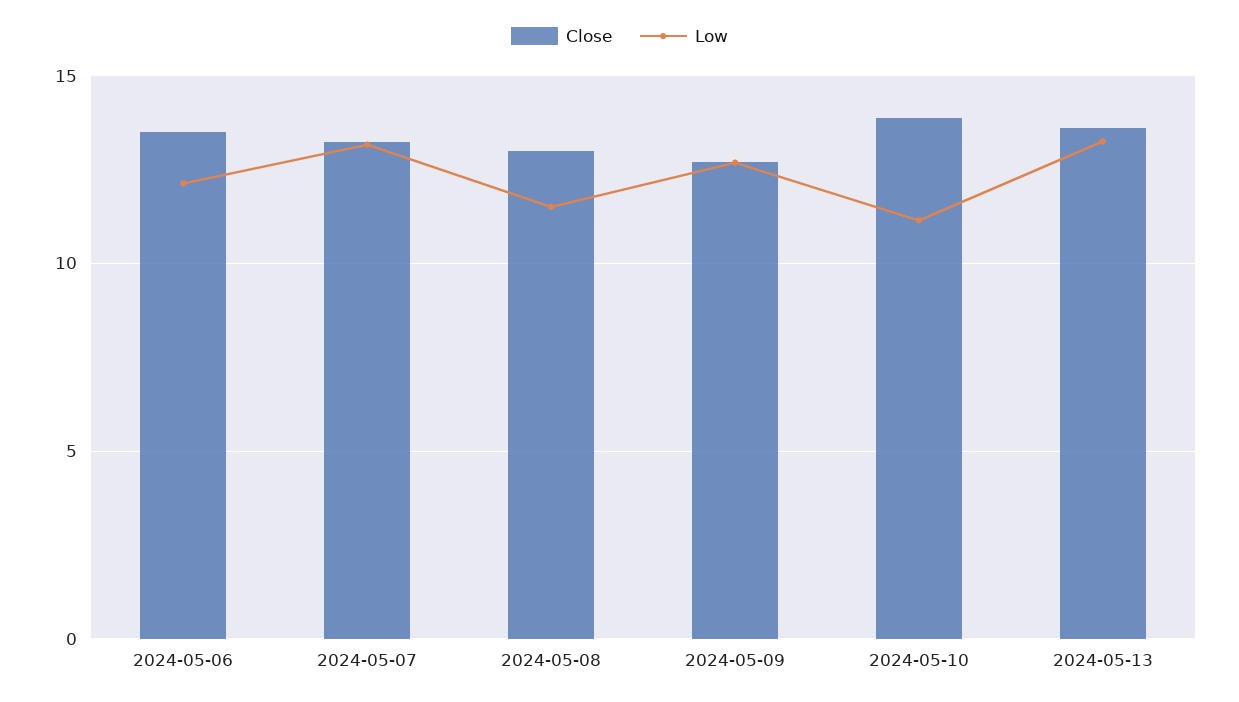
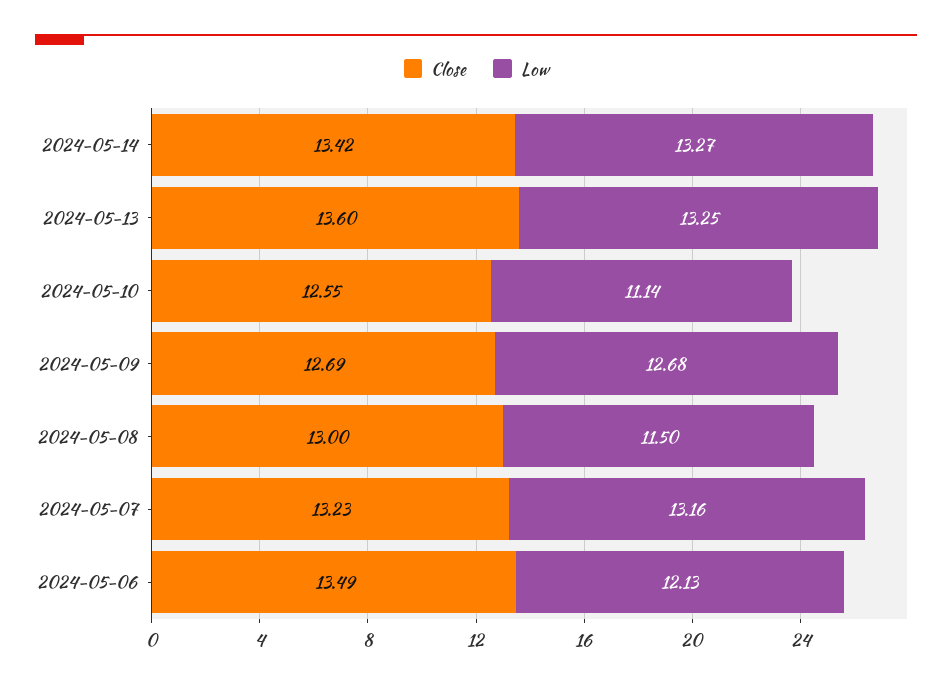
Close, 2024-05-10: 14 -> 12.55
Close, 2024-05-14: none -> 13.42
Low, 2024-05-14: none -> 13.27

